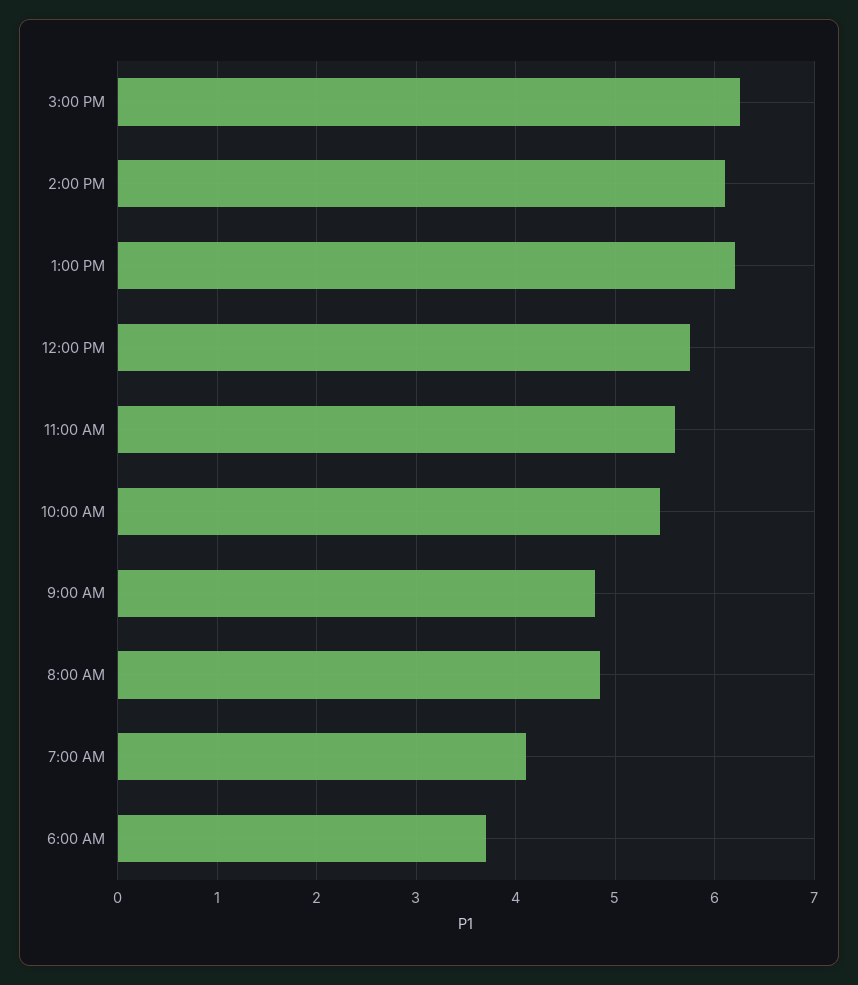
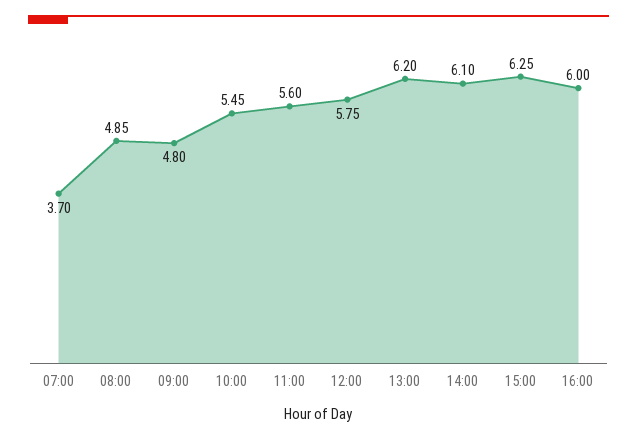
7:00 AM: 4.1 -> 3.7
6:00 AM: 3.7 -> none
16:00: none -> 6

